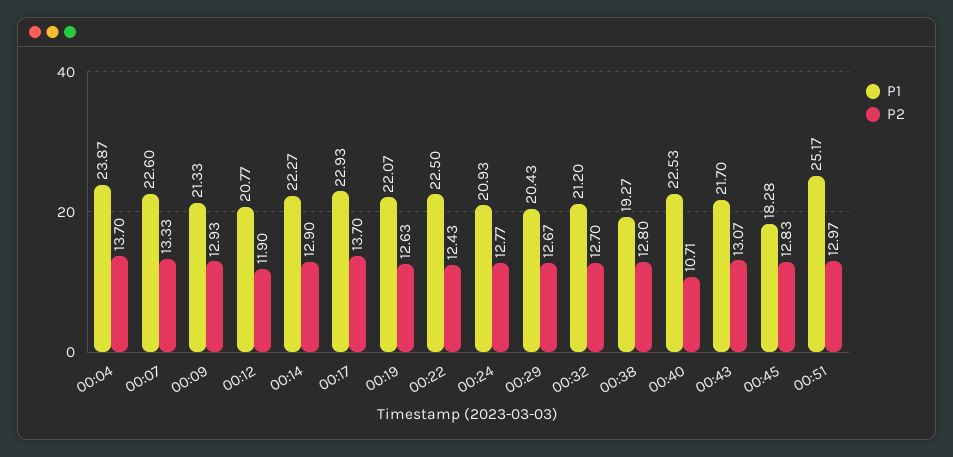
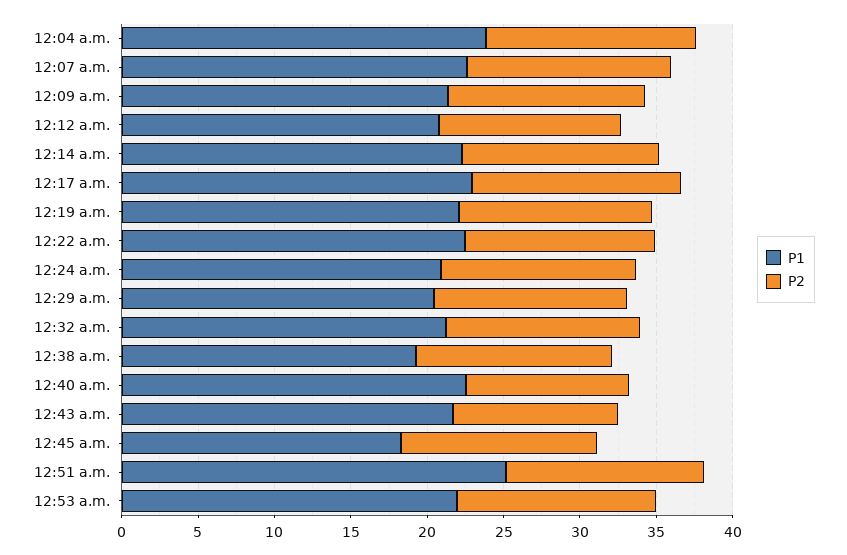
P2, 00:43: 13.07 -> 11
P1, 12:53 a.m.: none -> 22
P2, 12:53 a.m.: none -> 13

